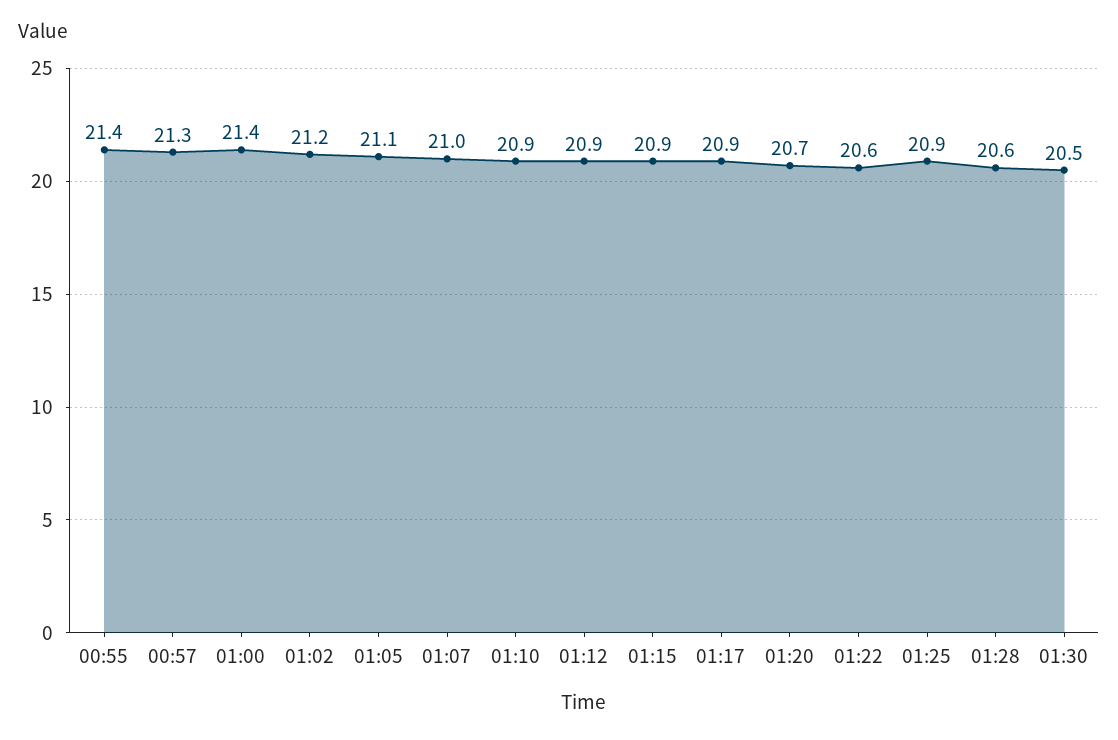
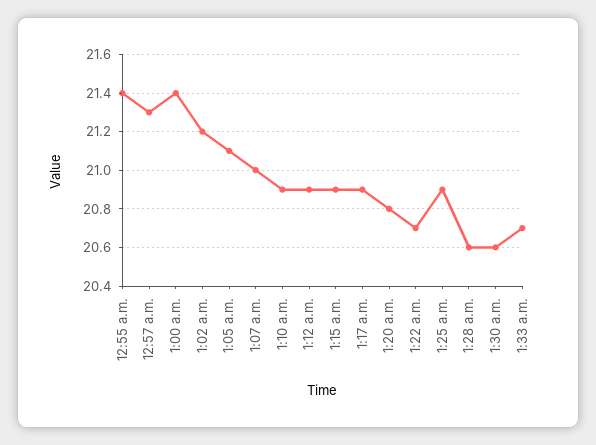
01:20: 20.7 -> 20.8
01:22: 20.6 -> 20.7
01:30: 20.5 -> 20.6
1:33 a.m.: none -> 20.7

